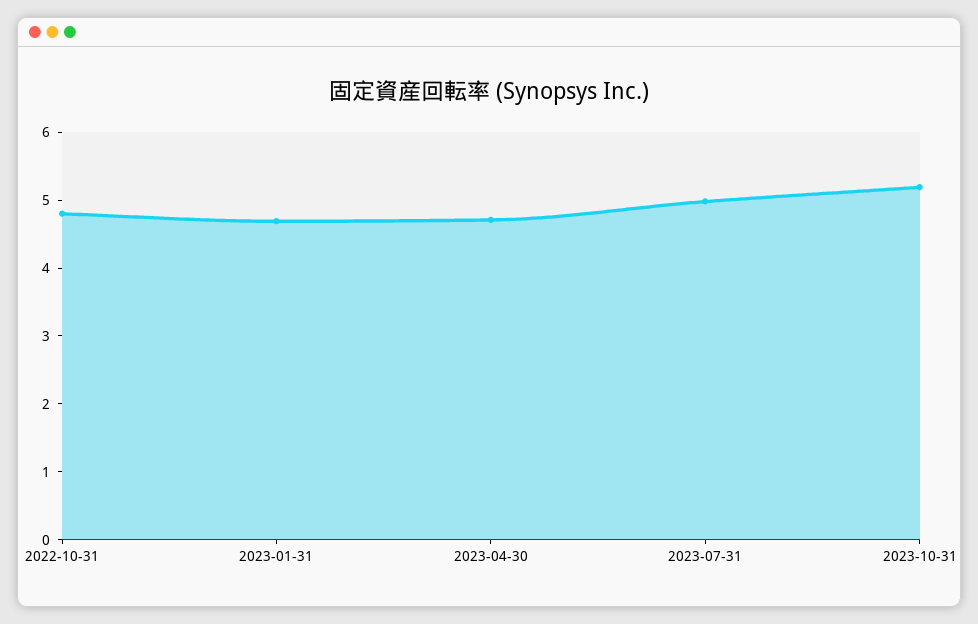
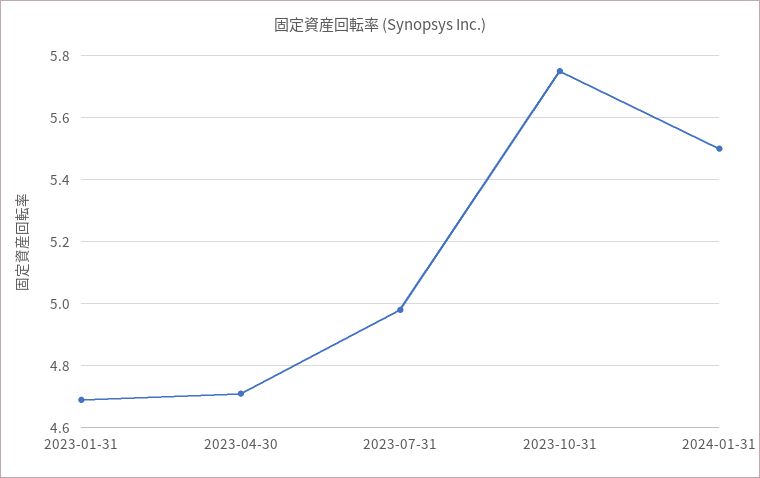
2022-10-31: 4.8 -> none
2023-10-31: 5.2 -> 5.75
2024-01-31: none -> 5.5

